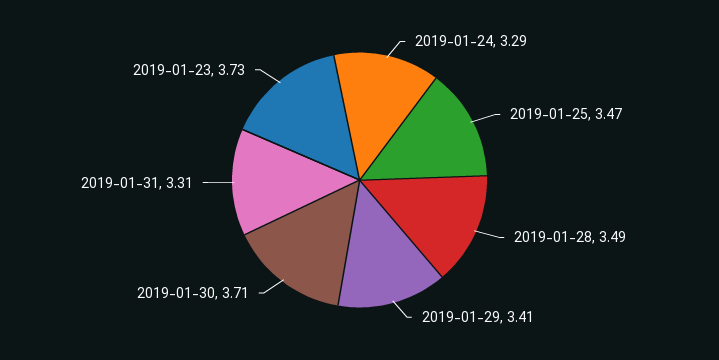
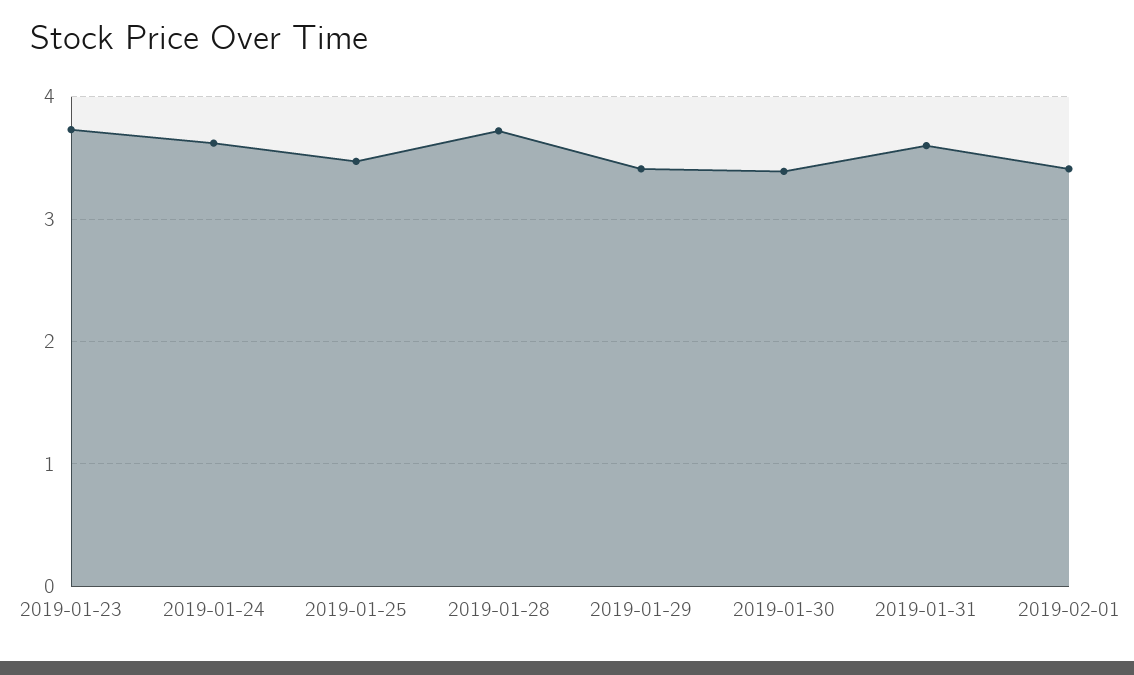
2019-01-24: 3.29 -> 3.6
2019-01-28: 3.49 -> 3.7
2019-01-30: 3.71 -> 3.4
2019-01-31: 3.31 -> 3.6
2019-02-01: none -> 3.4

